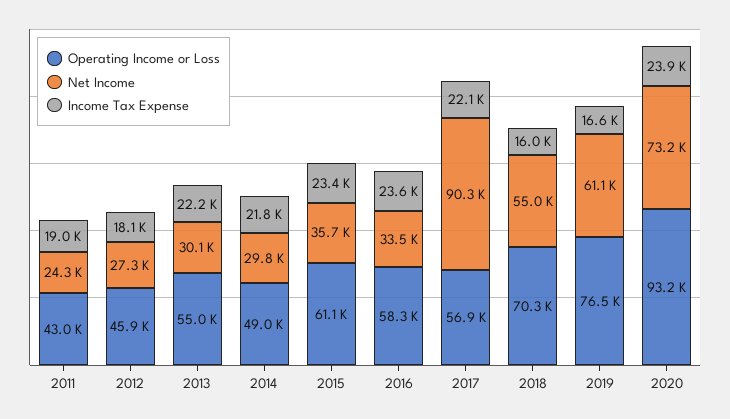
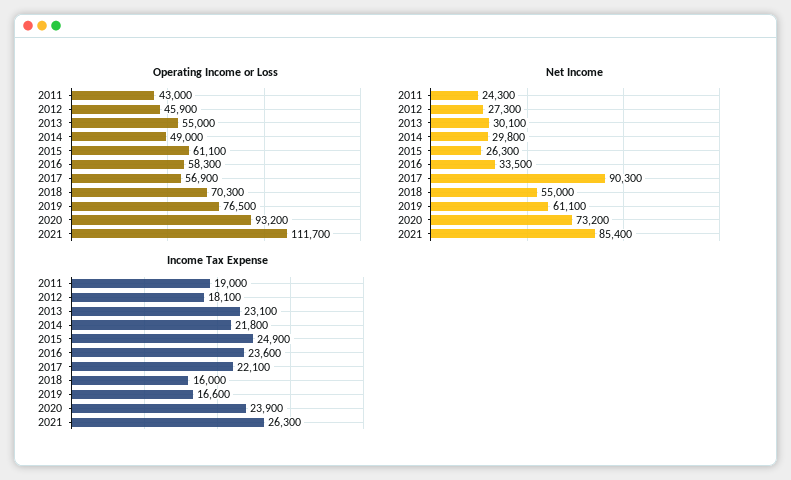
Income Tax Expense, 2013: 22200 -> 23100
Net Income, 2015: 35700 -> 26300
Income Tax Expense, 2015: 23400 -> 24900
Operating Income or Loss, 2021: none -> 111700
Net Income, 2021: none -> 85400
Income Tax Expense, 2021: none -> 26300

